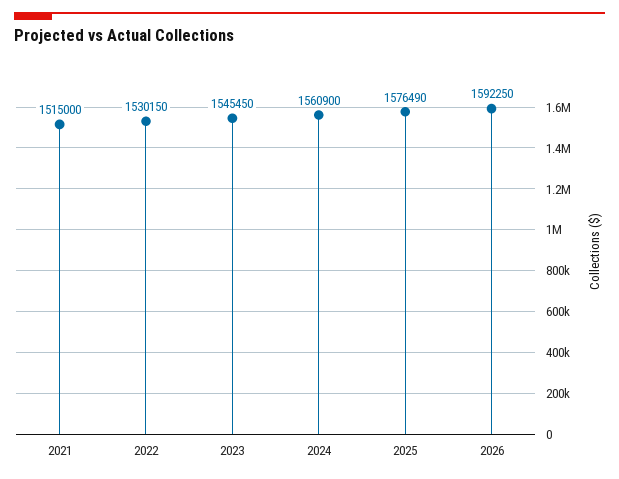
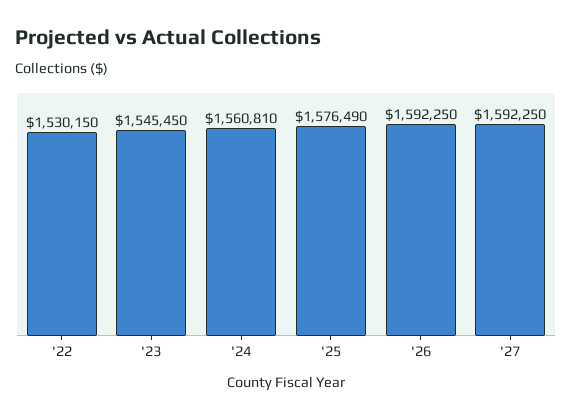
2021: 1515000 -> none
2024: 1560900 -> 1560810
'27: none -> 1592250

